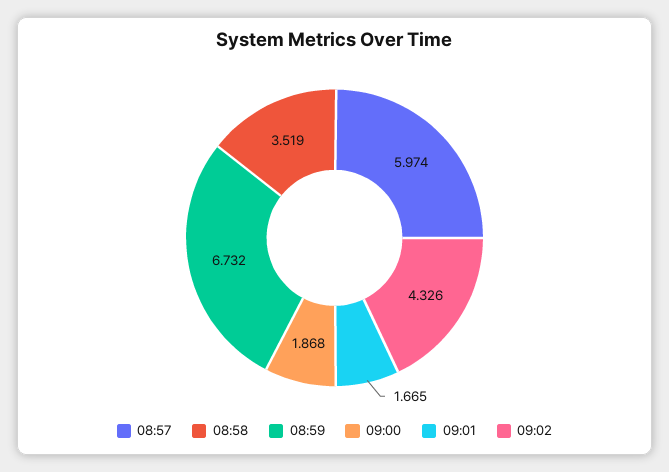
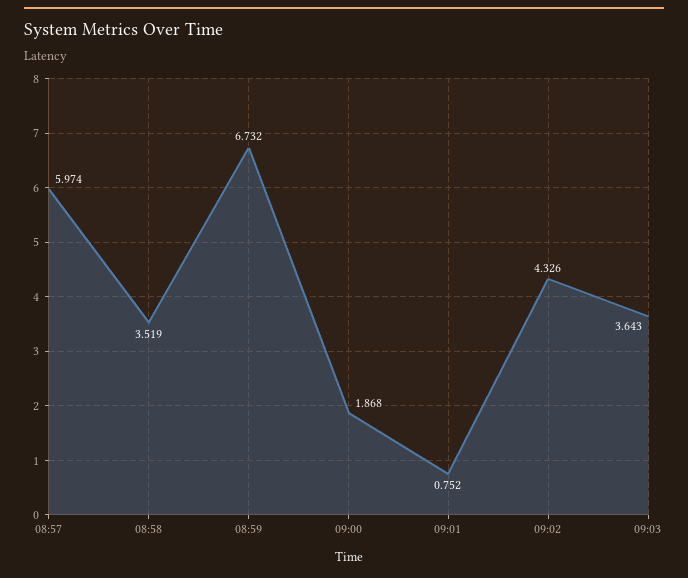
09:01: 1.665 -> 0.752
09:03: none -> 3.643

